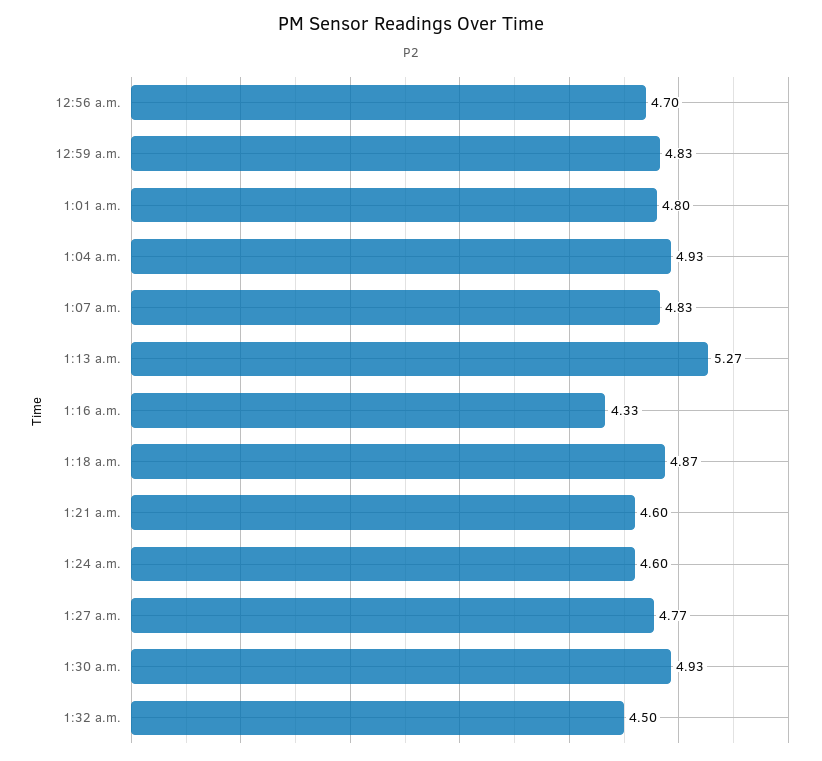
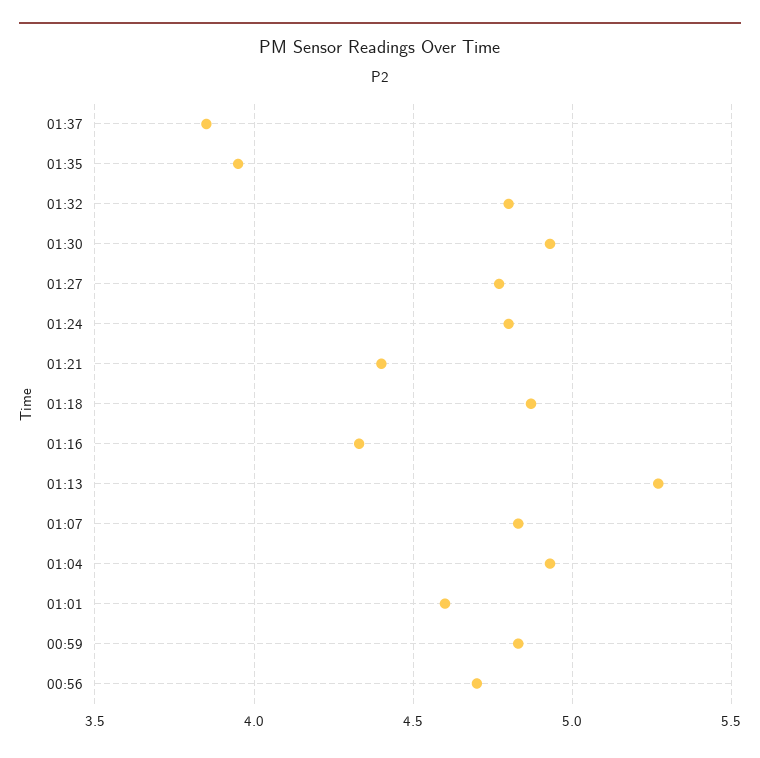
1:01 a.m.: 4.8 -> 4.6
1:21 a.m.: 4.6 -> 4.4
1:24 a.m.: 4.6 -> 4.8
1:32 a.m.: 4.5 -> 4.8
01:37: none -> 3.85
01:35: none -> 3.95

